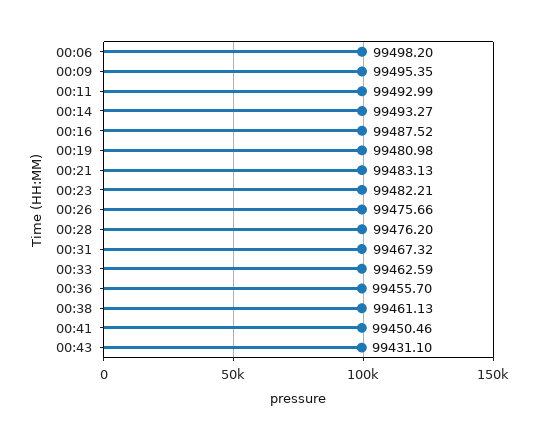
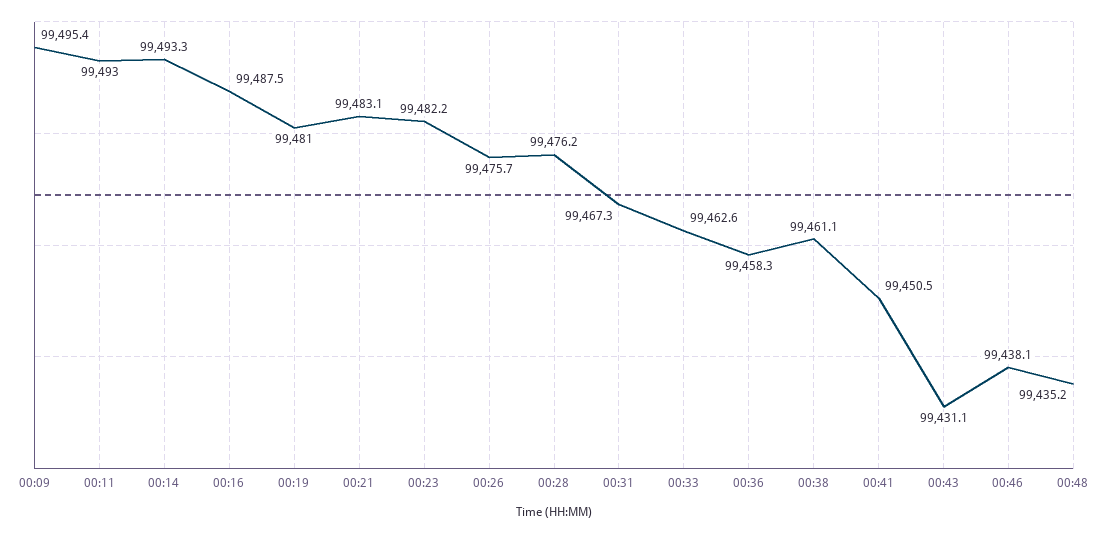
00:06: 99498.2 -> none
00:36: 99455.7 -> 99458.3
00:46: none -> 99438.1
00:48: none -> 99435.2

